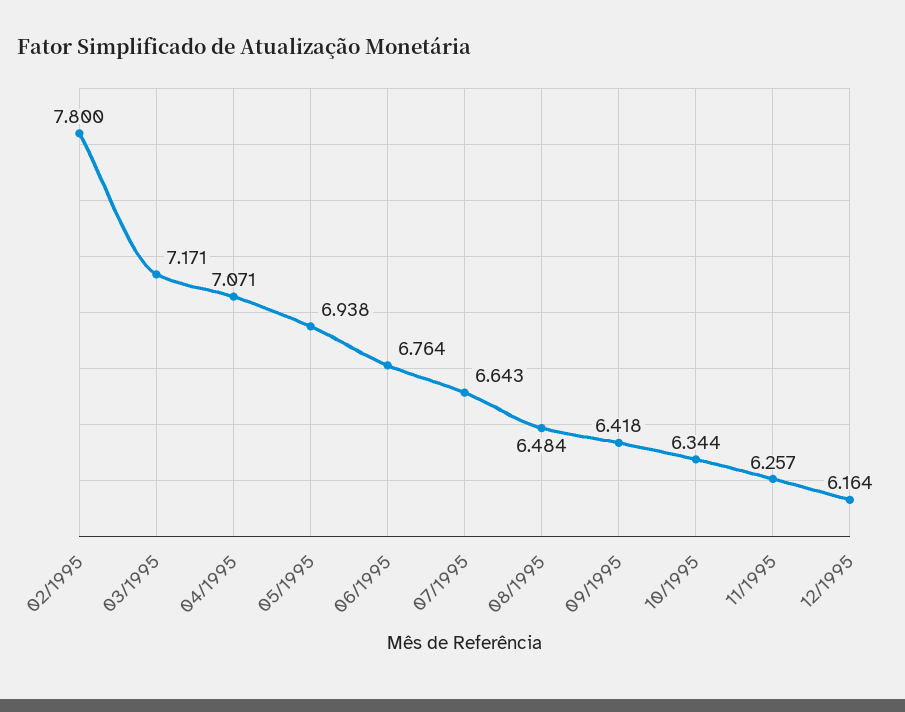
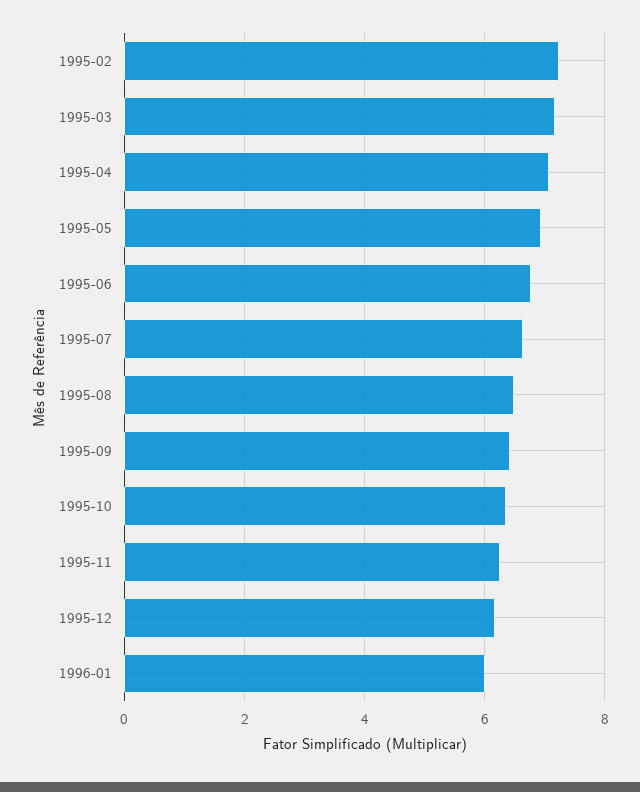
02/1995: 7.8 -> 7.2
1996-01: none -> 6

